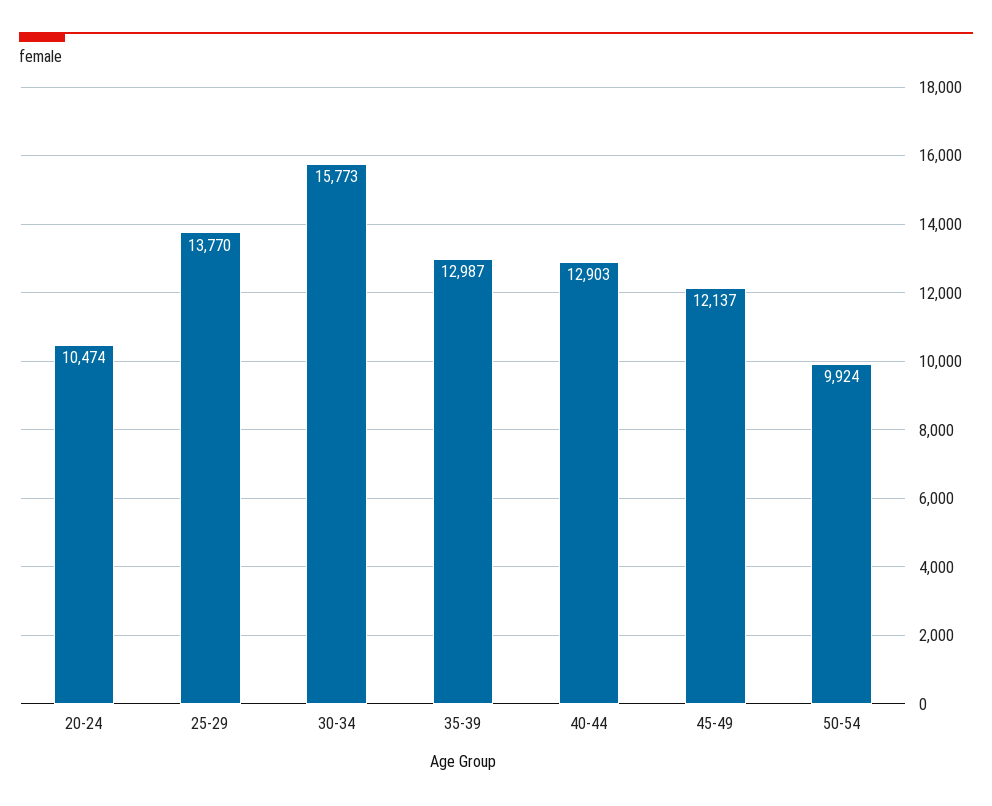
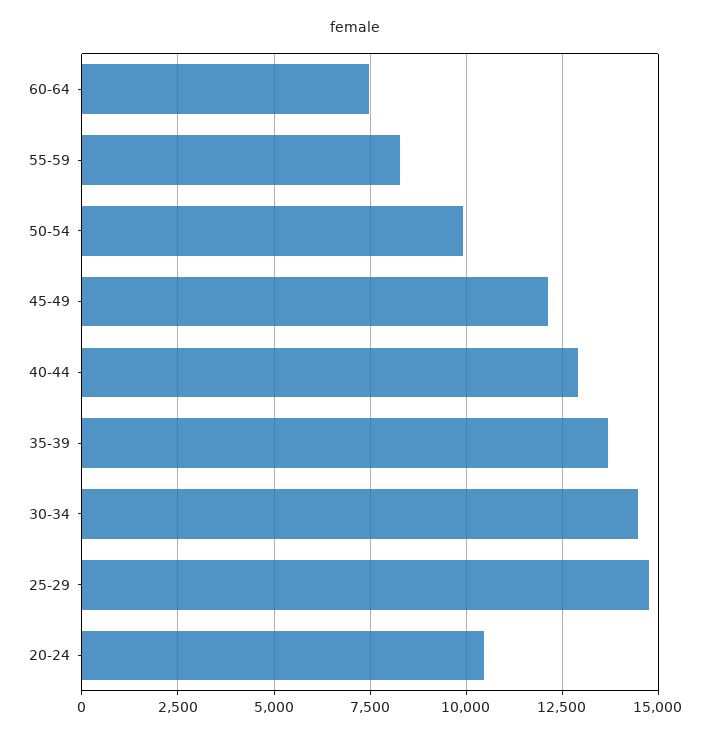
25-29: 13770 -> 14750
30-34: 15773 -> 14500
35-39: 12987 -> 13750
60-64: none -> 7500
55-59: none -> 8250

